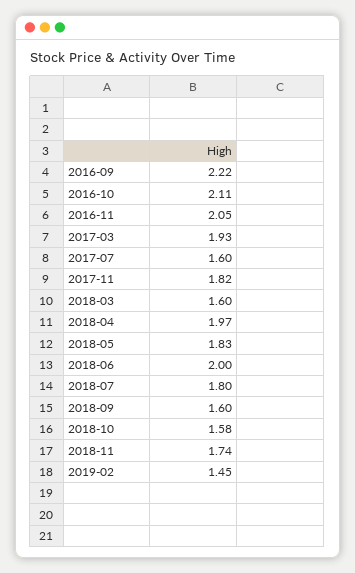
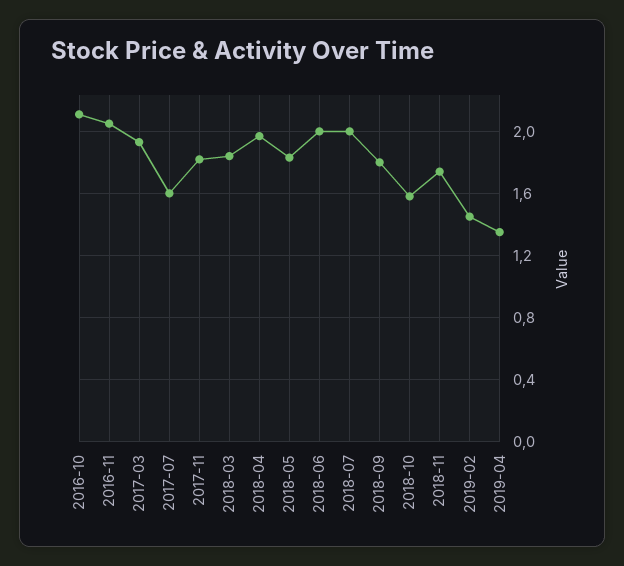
2016-09: 2.22 -> none
2018-03: 1.6 -> 1.85
2018-07: 1.8 -> 2
2018-09: 1.6 -> 1.8
2019-04: none -> 1.35

